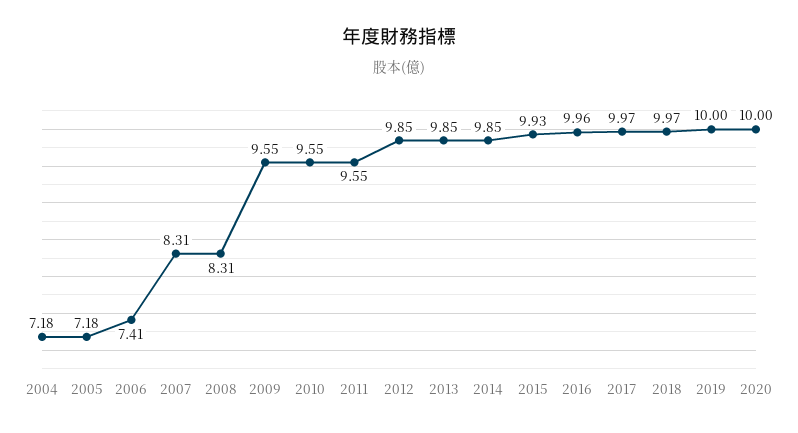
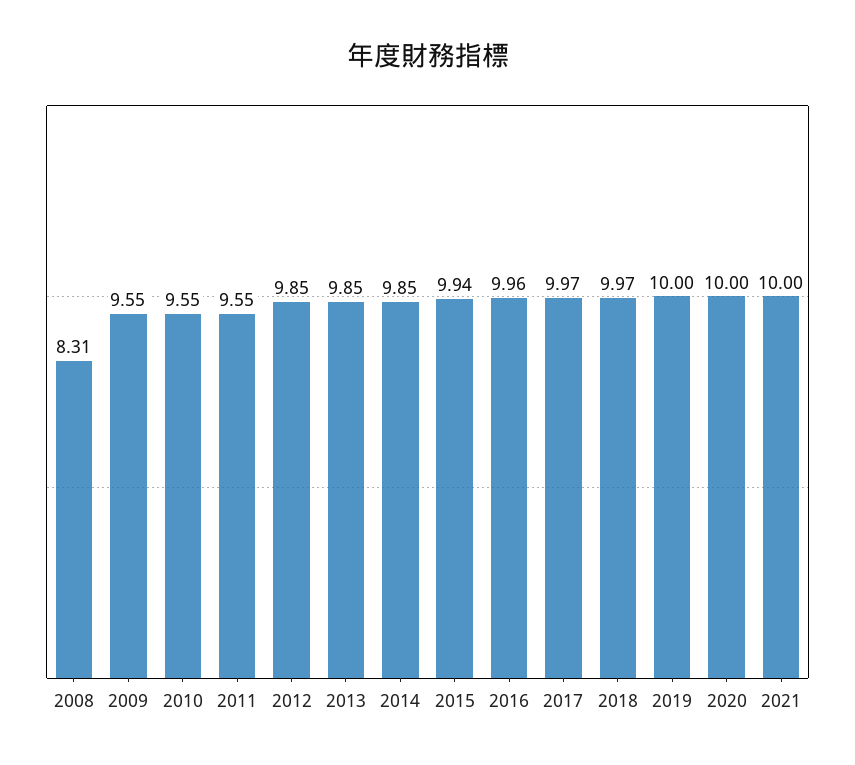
2004: 7.18 -> none
2005: 7.18 -> none
2006: 7.41 -> none
2007: 8.31 -> none
2015: 9.93 -> 9.94
2021: none -> 10

